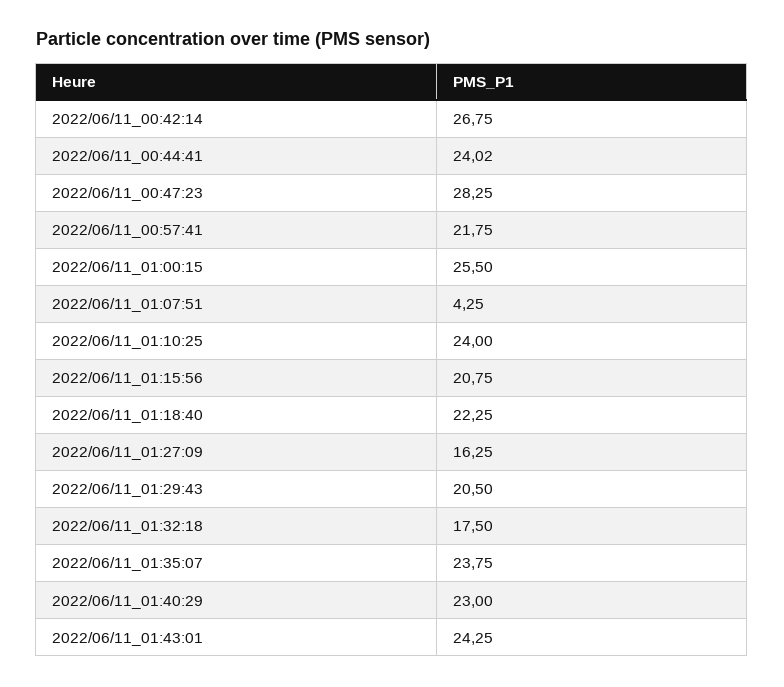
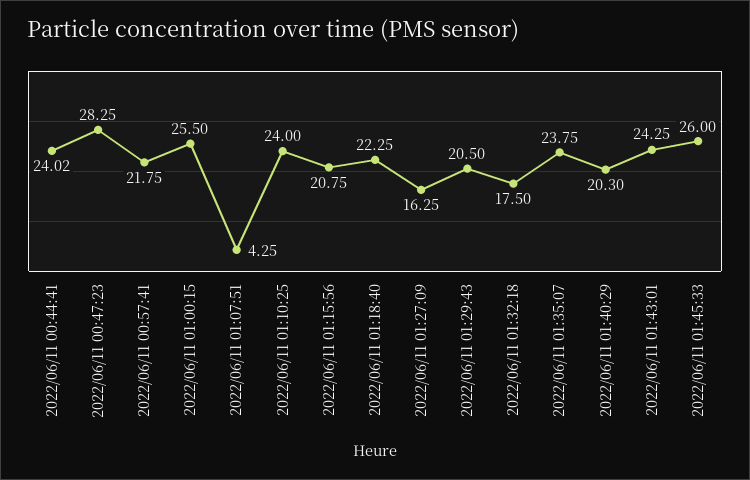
2022/06/11_00:42:14: 26.75 -> none
2022/06/11_01:40:29: 23 -> 20.3
2022/06/11 01:45:33: none -> 26

